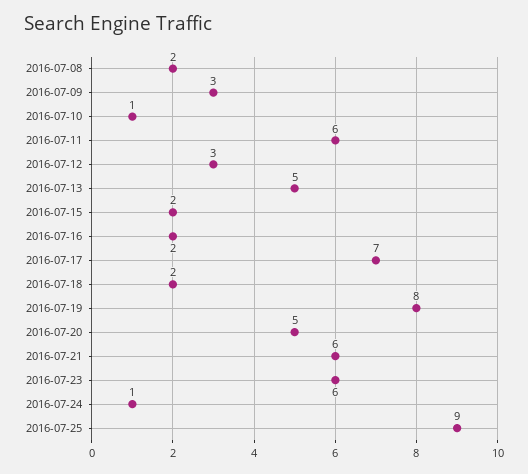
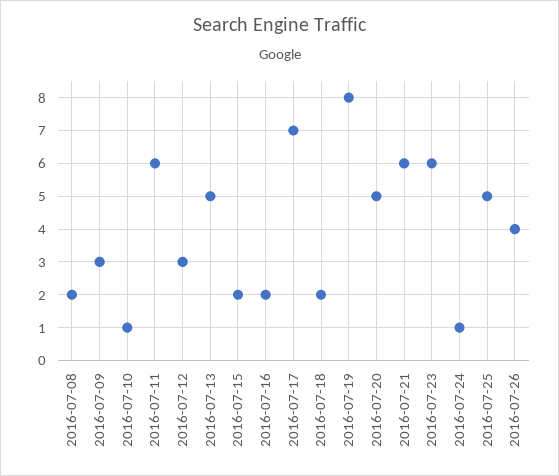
2016-07-25: 9 -> 5
2016-07-26: none -> 4

